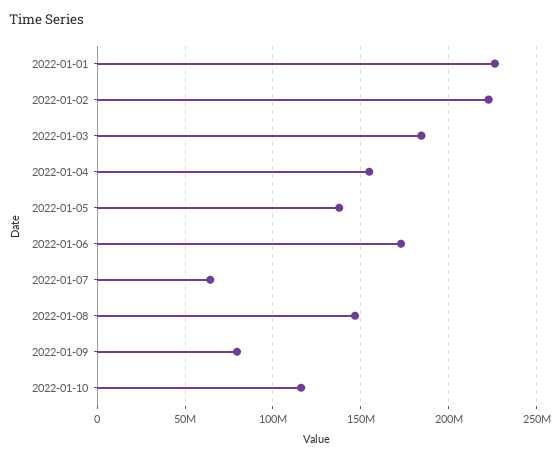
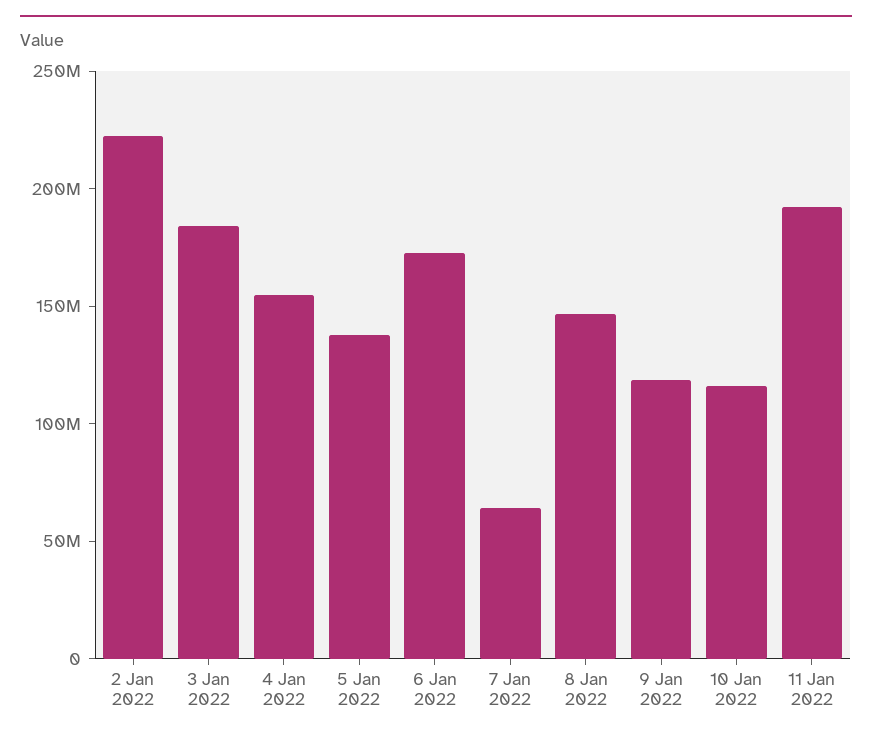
2022-01-01: 225000000 -> none
2022-01-09: 80000000 -> 120000000
11 Jan 2022: none -> 190000000

